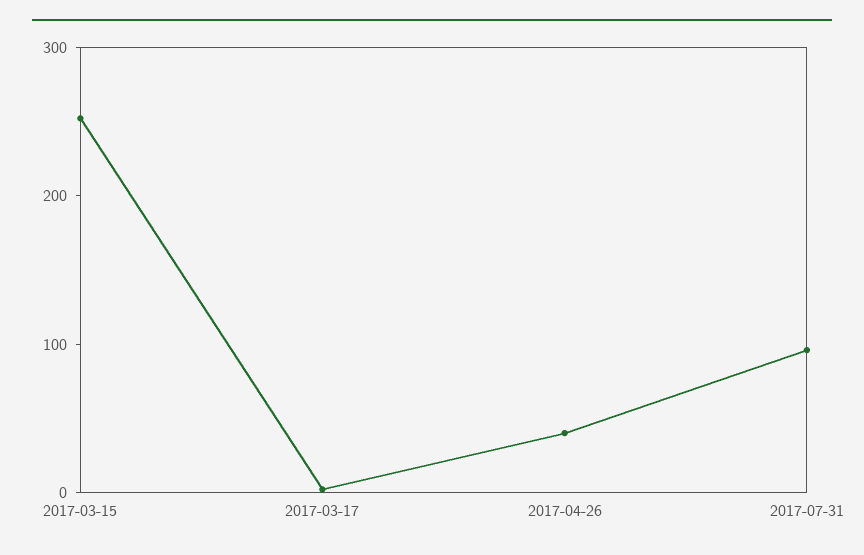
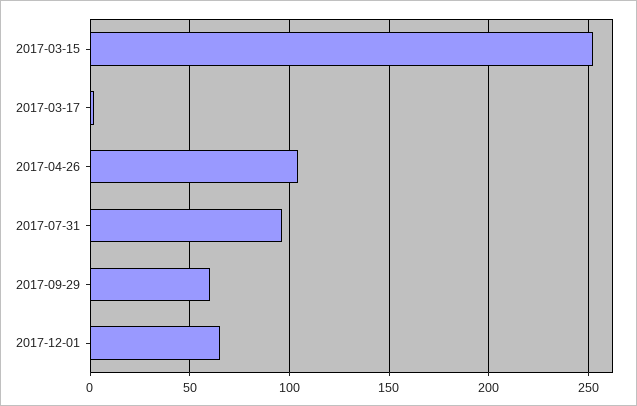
2017-04-26: 40 -> 105
2017-09-29: none -> 60
2017-12-01: none -> 65

